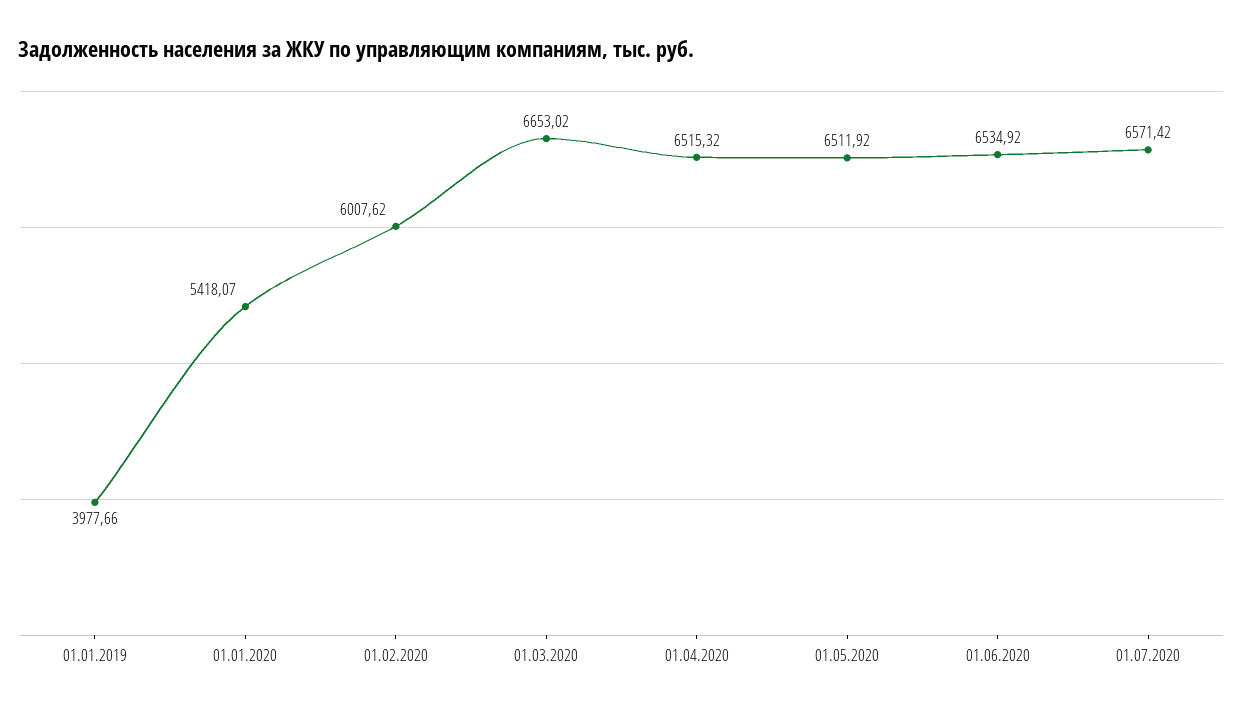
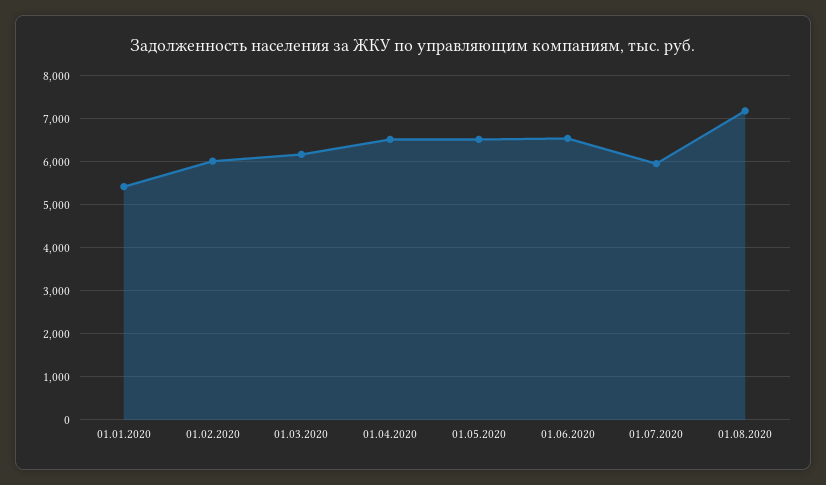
01.01.2019: 3977.66 -> none
01.03.2020: 6653.02 -> 6200
01.07.2020: 6571.42 -> 6000
01.08.2020: none -> 7200

